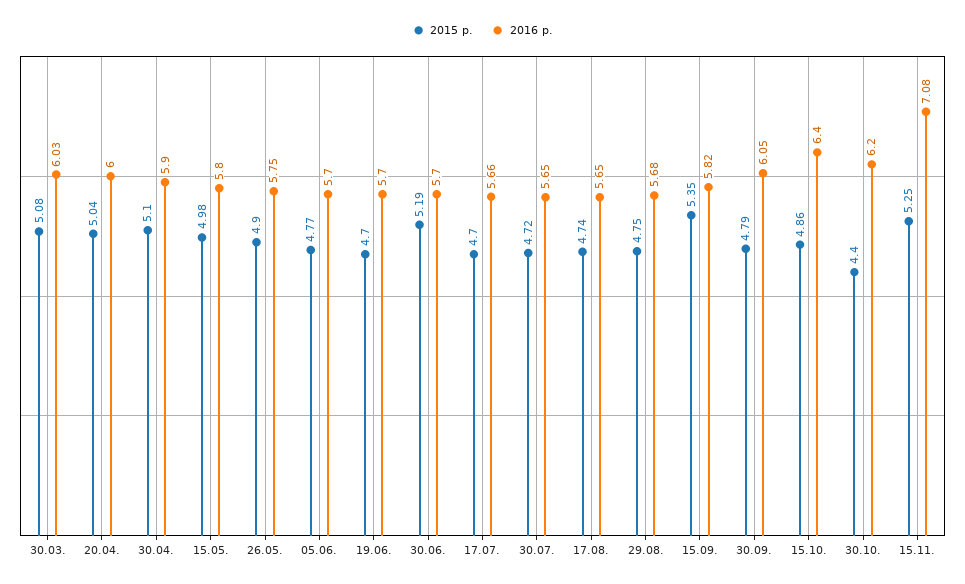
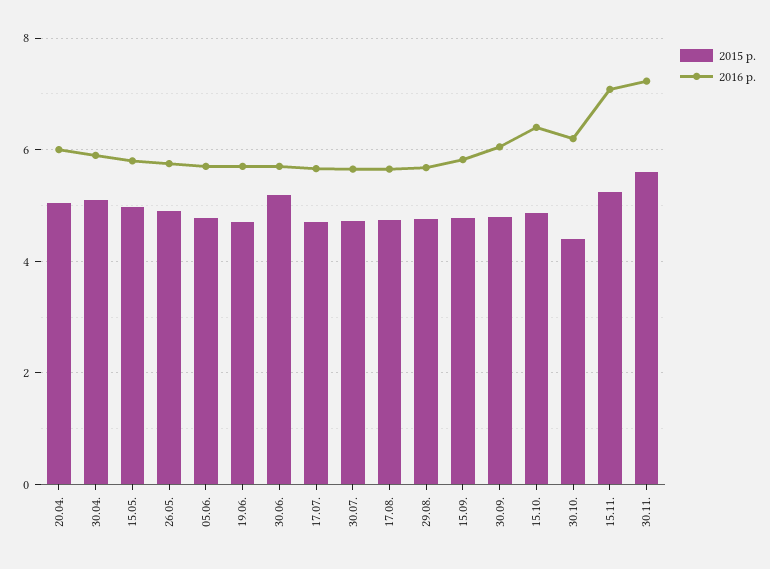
2015 р., 30.03.: 5.08 -> none
2016 р., 30.03.: 6.03 -> none
2015 р., 15.09.: 5.35 -> 4.8
2015 р., 30.11.: none -> 5.6
2016 р., 30.11.: none -> 7.2

